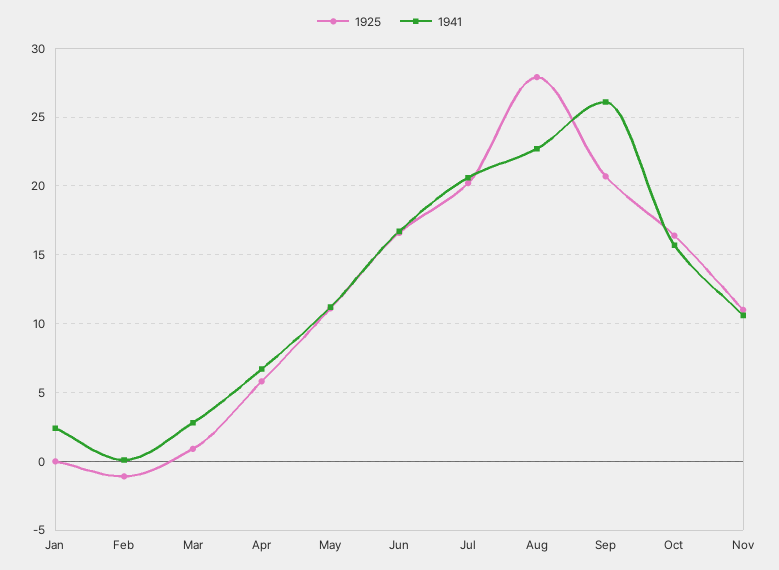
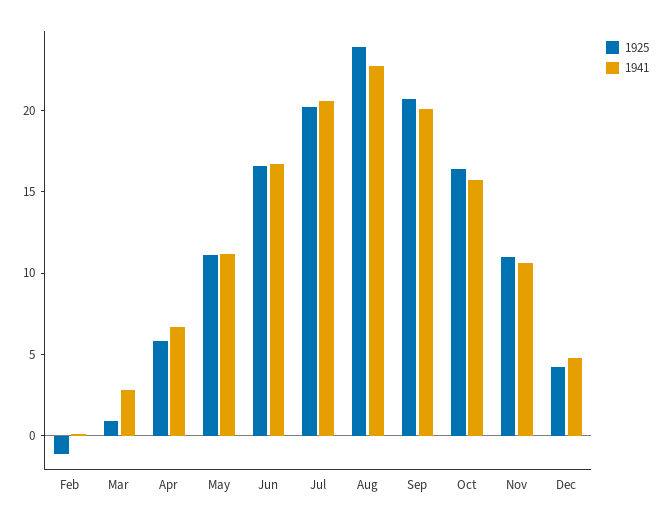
1925, Jan: 0 -> none
1941, Jan: 2.5 -> none
1925, Aug: 28 -> 24
1941, Sep: 26 -> 20
1925, Dec: none -> 4
1941, Dec: none -> 5

